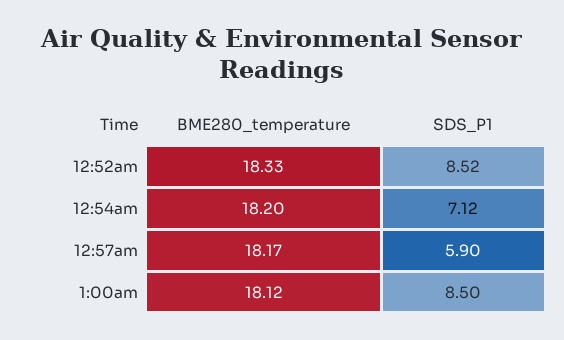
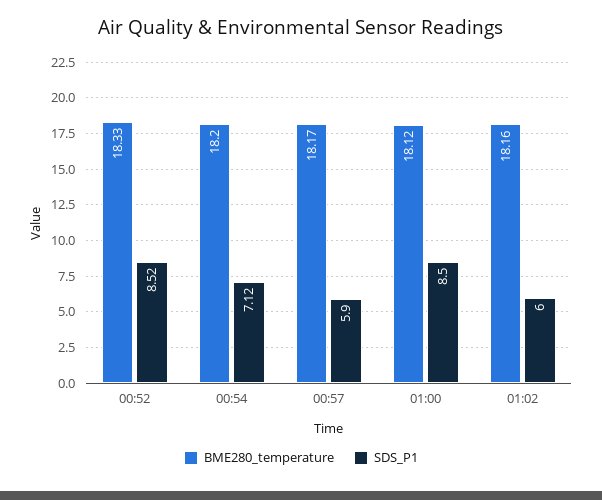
BME280_temperature, 01:02: none -> 18.16
SDS_P1, 01:02: none -> 6

